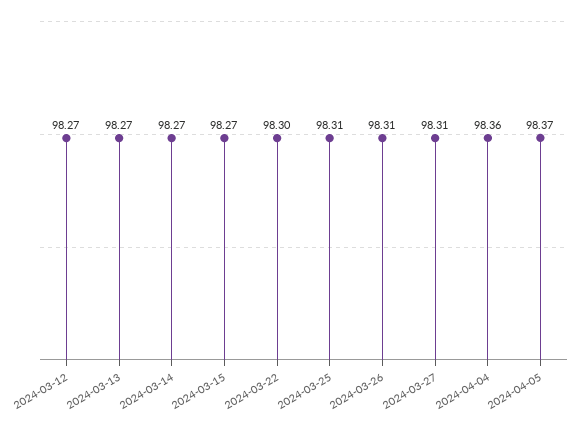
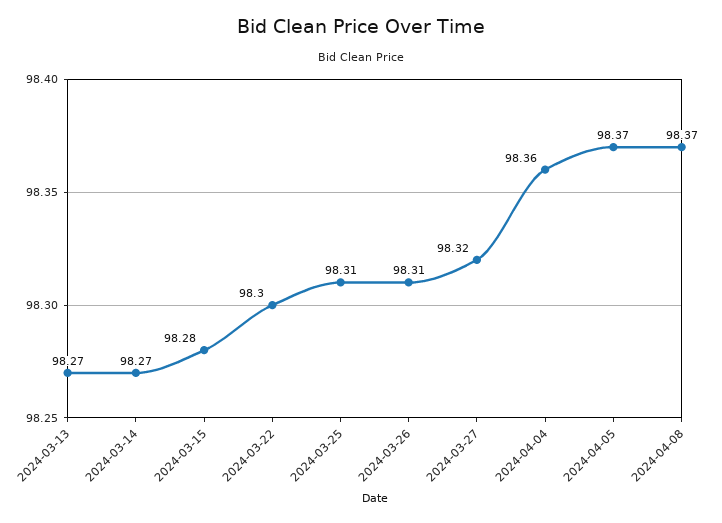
2024-03-12: 98.27 -> none
2024-03-15: 98.27 -> 98.28
2024-03-27: 98.31 -> 98.32
2024-04-08: none -> 98.37

